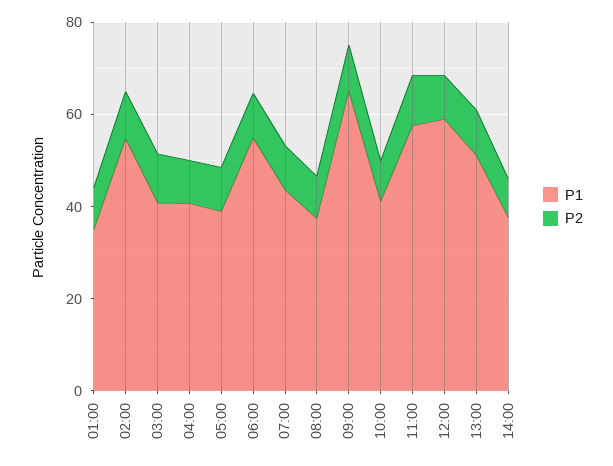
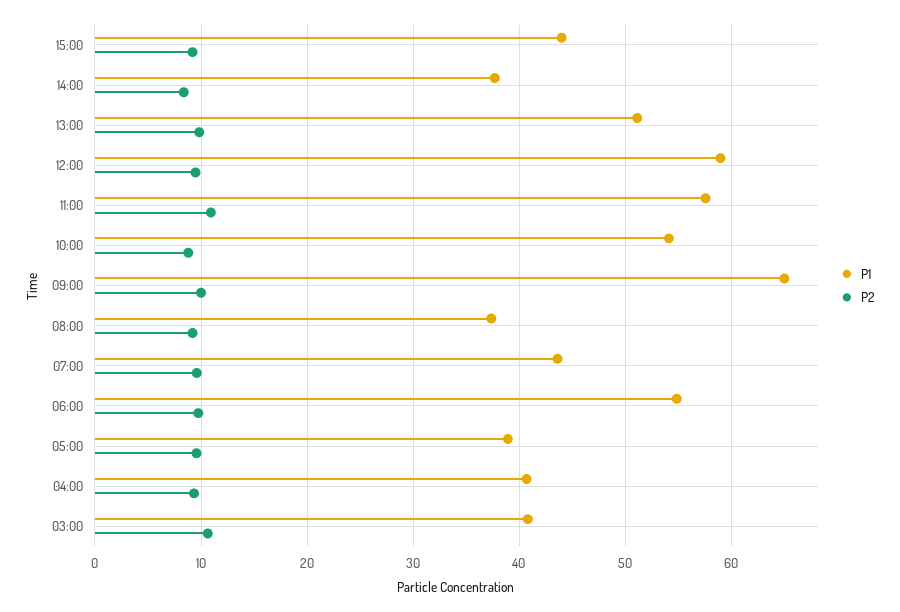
P1, 01:00: 35 -> none
P2, 01:00: 10 -> none
P1, 02:00: 55 -> none
P2, 02:00: 10 -> none
P1, 10:00: 40 -> 54
P1, 15:00: none -> 44
P2, 15:00: none -> 9

